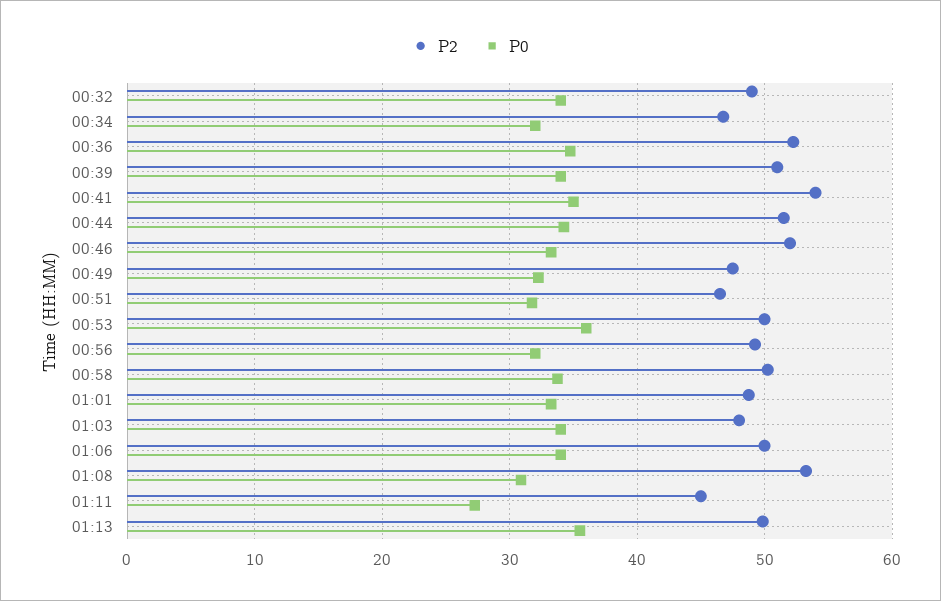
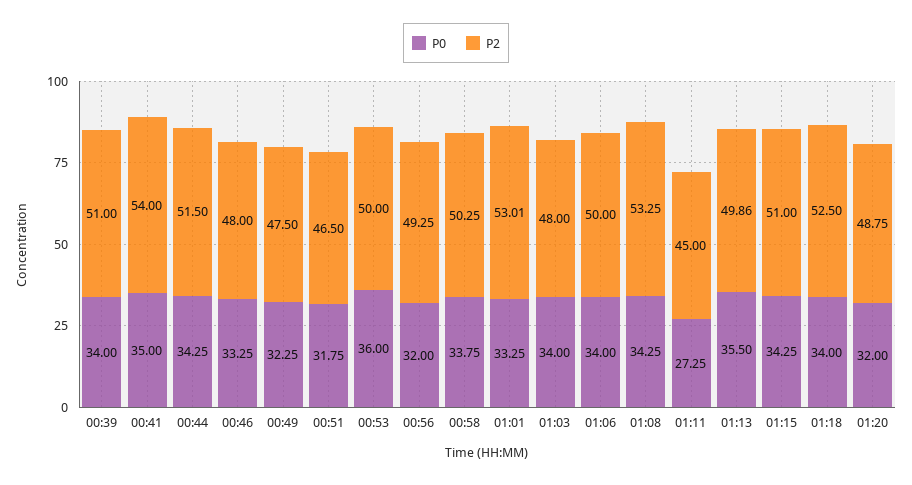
P2, 00:32: 49 -> none
P0, 00:32: 34 -> none
P2, 00:34: 47 -> none
P0, 00:34: 32 -> none
P2, 00:36: 52 -> none
P0, 00:36: 35 -> none
P2, 00:46: 52 -> 48
P2, 01:01: 49 -> 53.01
P0, 01:08: 31 -> 34.25
P0, 01:15: none -> 34.25
P2, 01:15: none -> 51
P0, 01:18: none -> 34
P2, 01:18: none -> 52.5
P0, 01:20: none -> 32
P2, 01:20: none -> 48.75

